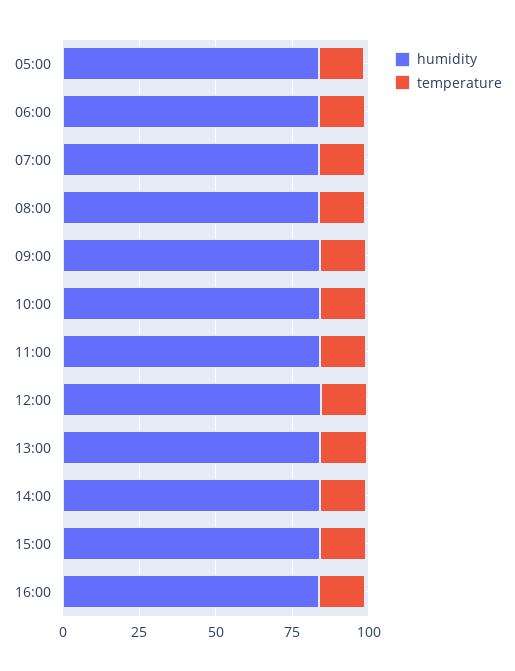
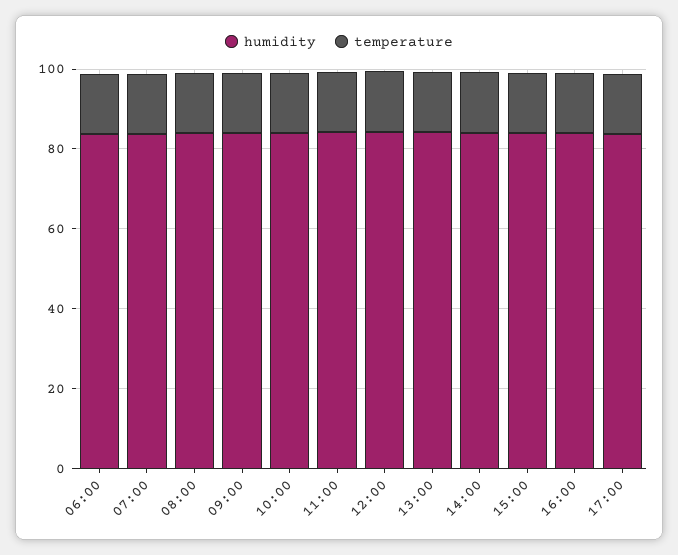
humidity, 05:00: 85 -> none
temperature, 05:00: 15 -> none
humidity, 17:00: none -> 85
temperature, 17:00: none -> 15

